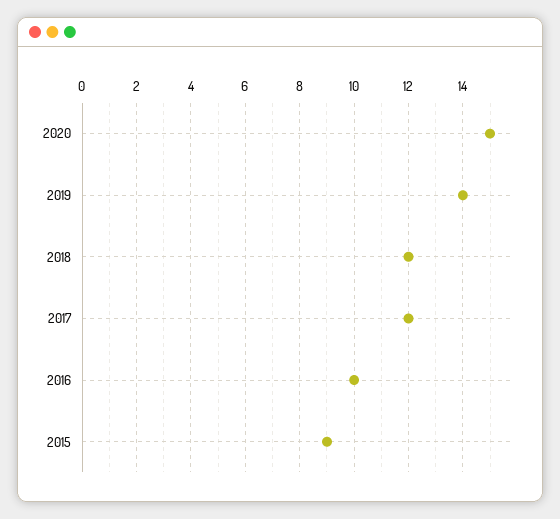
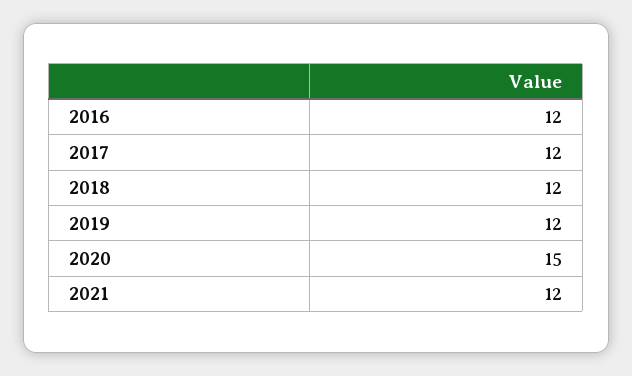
2019: 14 -> 12
2016: 10 -> 12
2015: 9 -> none
2021: none -> 12

